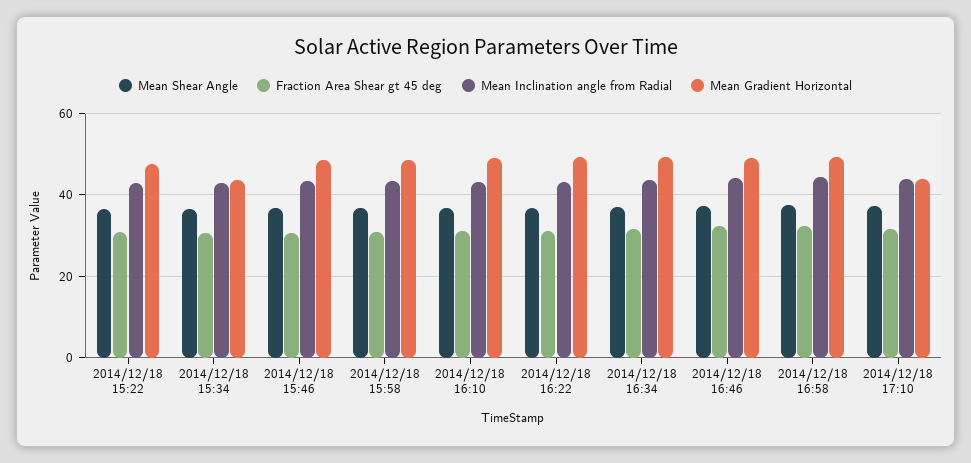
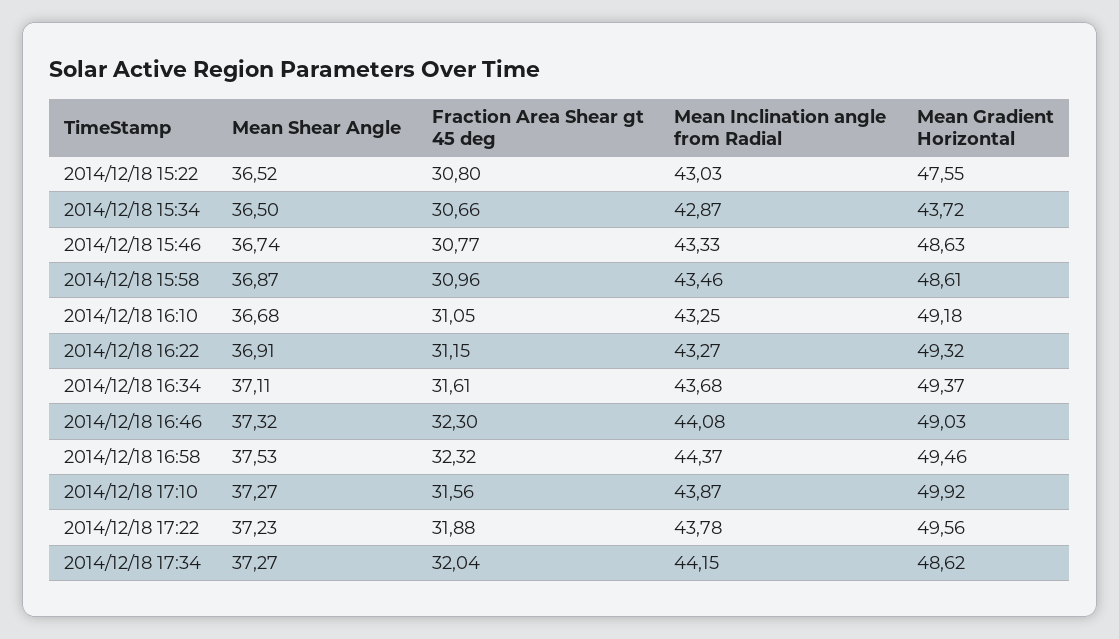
Mean Gradient Horizontal, 2014/12/18 17:10: 44 -> 49.92
Mean Shear Angle, 2014/12/18 17:22: none -> 37.23
Fraction Area Shear gt 45 deg, 2014/12/18 17:22: none -> 31.88
Mean Inclination angle from Radial, 2014/12/18 17:22: none -> 43.78
Mean Gradient Horizontal, 2014/12/18 17:22: none -> 49.56
Mean Shear Angle, 2014/12/18 17:34: none -> 37.27
Fraction Area Shear gt 45 deg, 2014/12/18 17:34: none -> 32.04
Mean Inclination angle from Radial, 2014/12/18 17:34: none -> 44.15
Mean Gradient Horizontal, 2014/12/18 17:34: none -> 48.62

